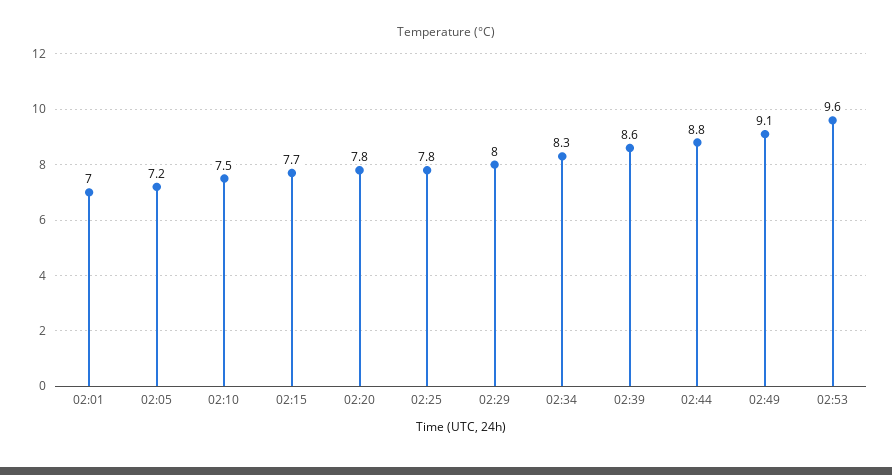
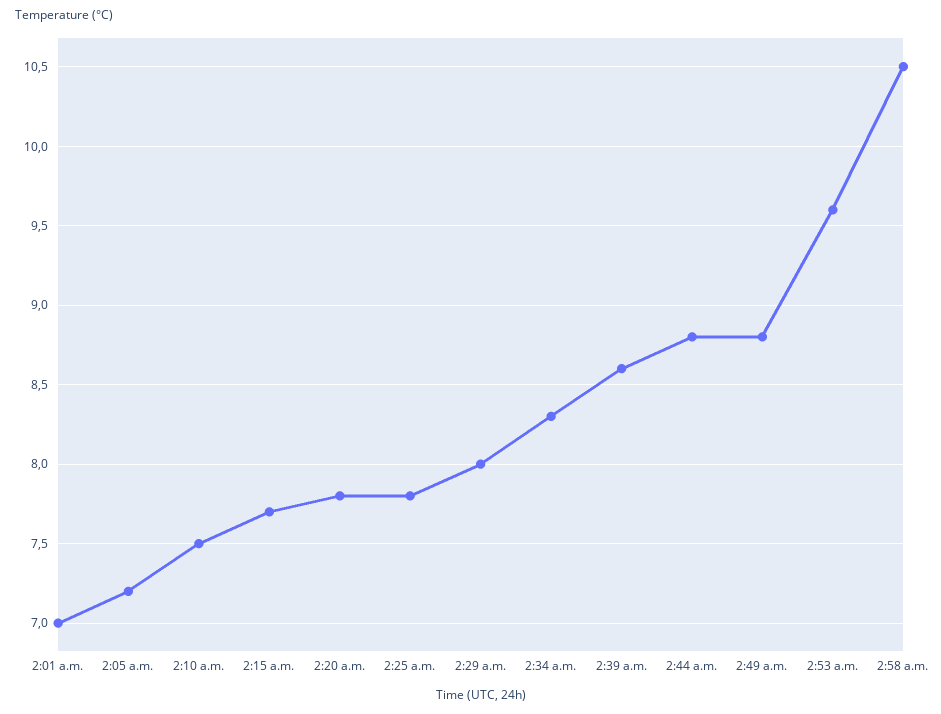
02:49: 9.1 -> 8.8
2:58 a.m.: none -> 10.5

